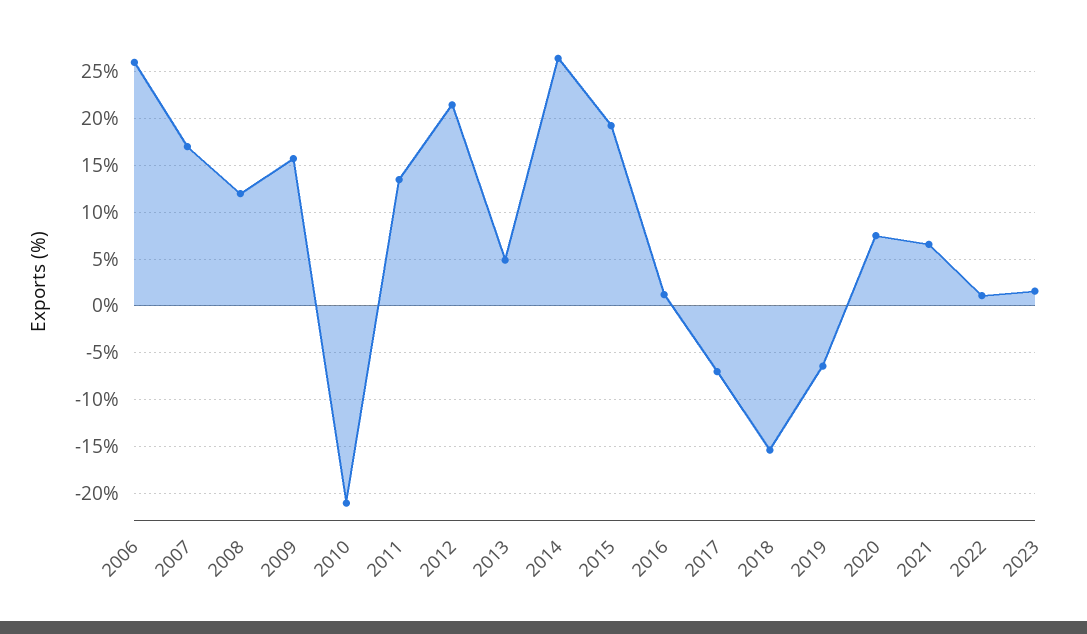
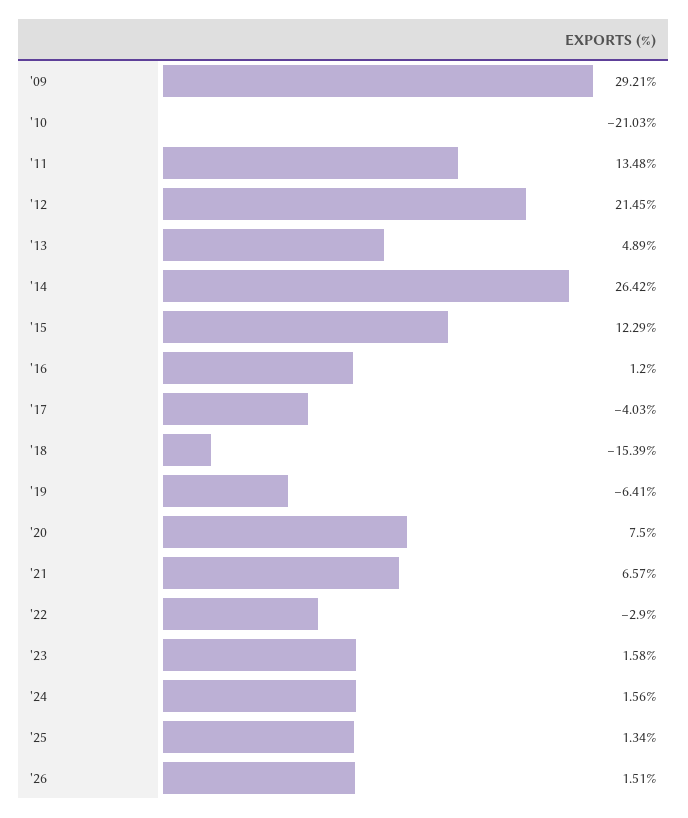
2006: 26 -> none
2007: 17 -> none
2008: 12 -> none
2009: 16 -> 29.21
2015: 19 -> 12.29
2017: -7 -> -4.03
2022: 1 -> -2.9
'24: none -> 1.56
'25: none -> 1.34
'26: none -> 1.51

